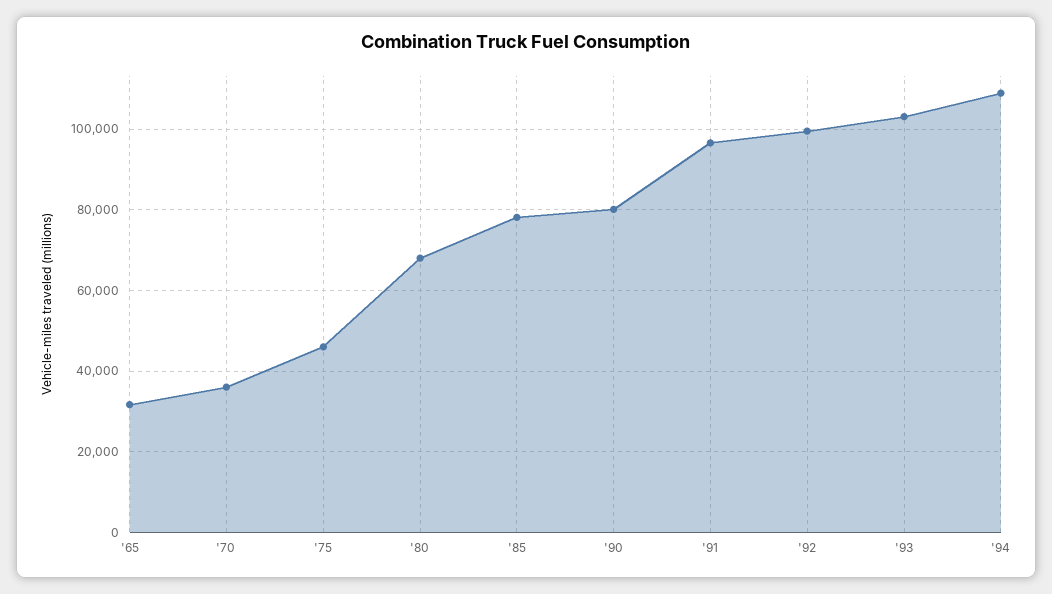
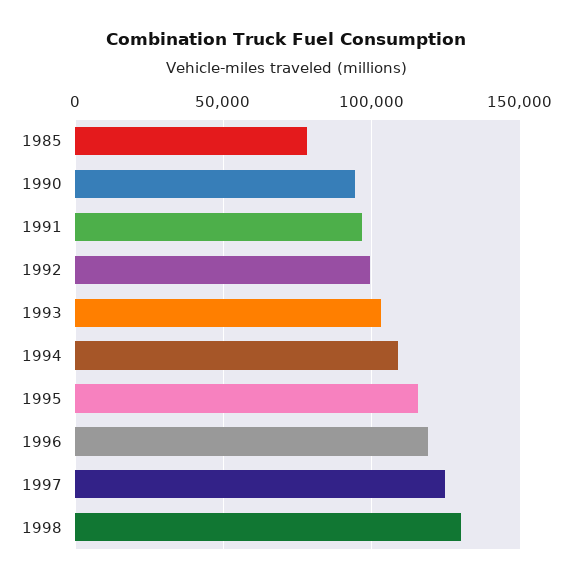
'65: 32000 -> none
'70: 36000 -> none
'75: 46000 -> none
'80: 68000 -> none
'90: 80000 -> 95000
1995: none -> 115000
1996: none -> 120000
1997: none -> 125000
1998: none -> 130000

